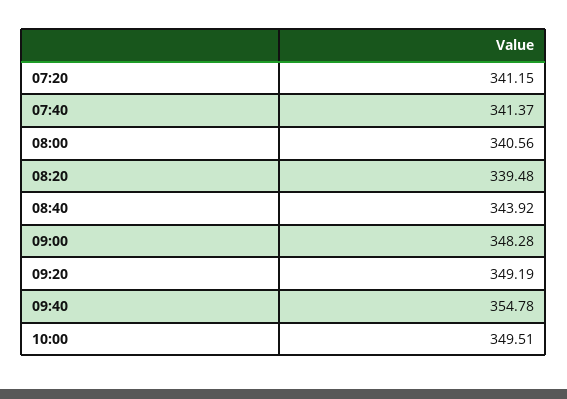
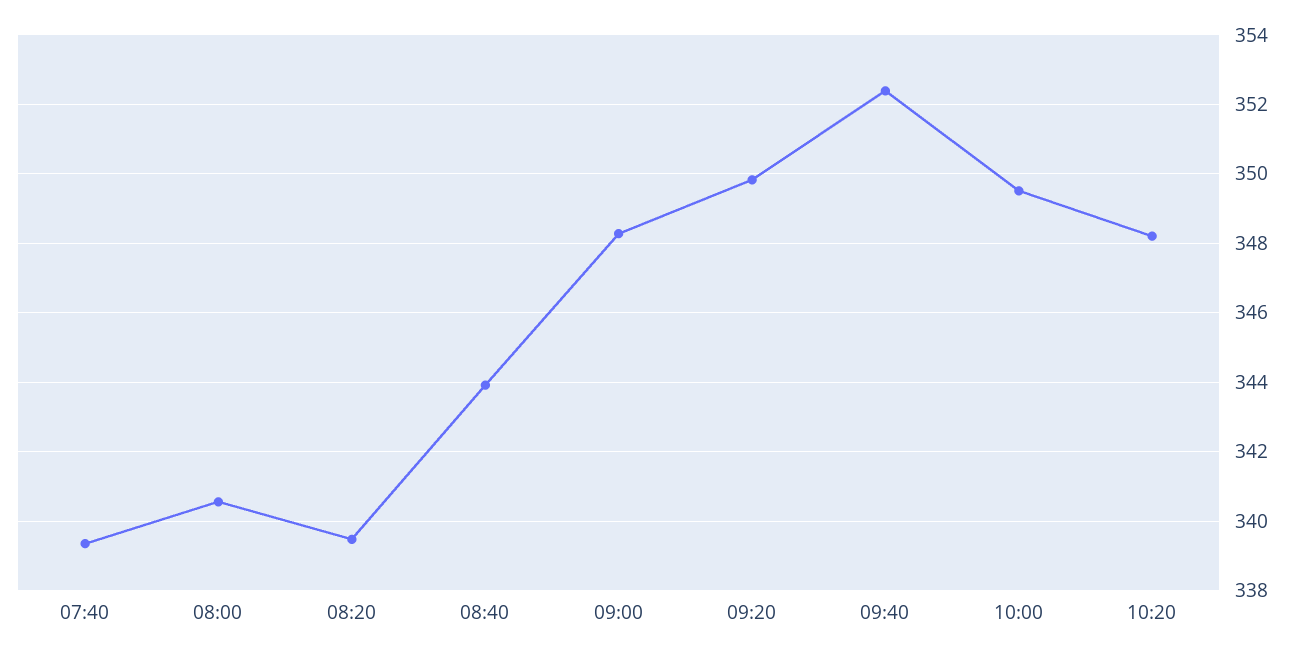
07:20: 341.15 -> none
07:40: 341.37 -> 339.4
09:20: 349.19 -> 349.8
09:40: 354.78 -> 352.4
10:20: none -> 348.2

